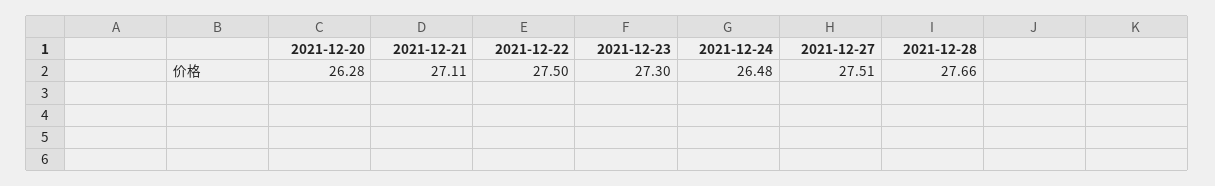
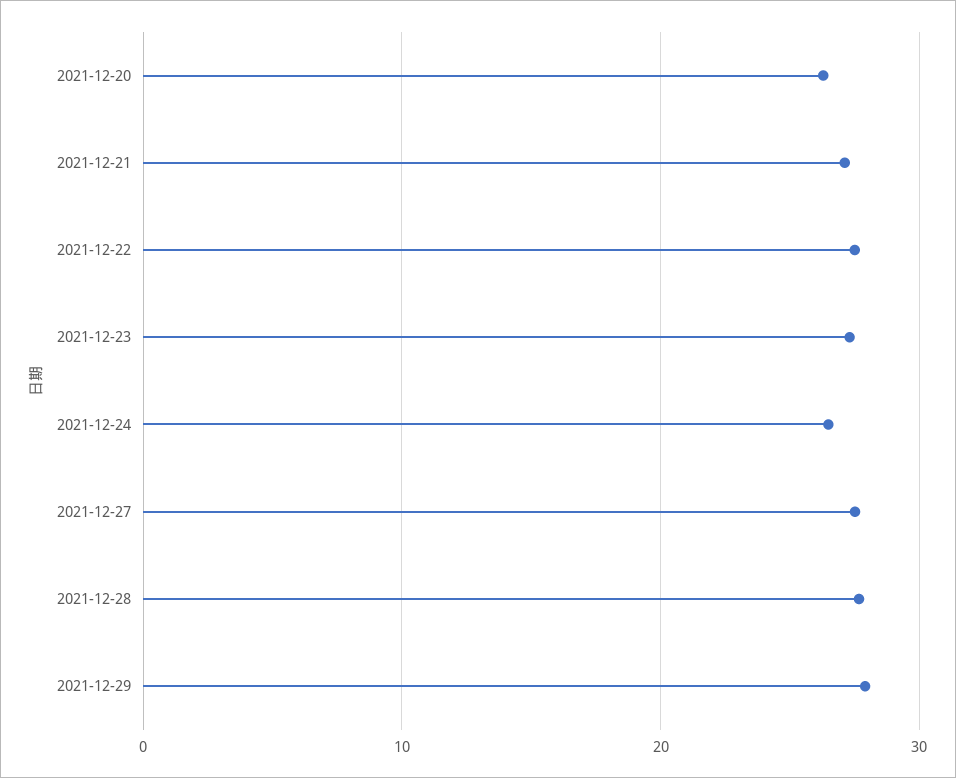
2021-12-29: none -> 28

